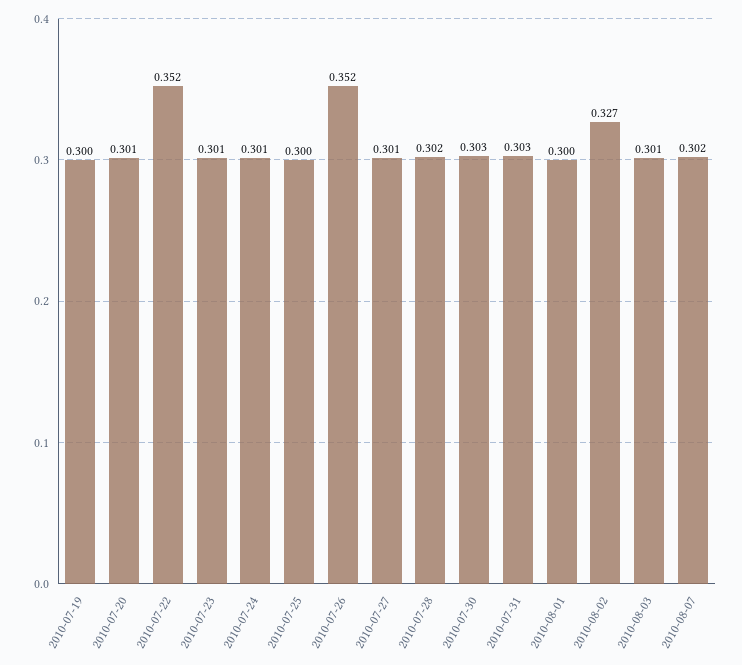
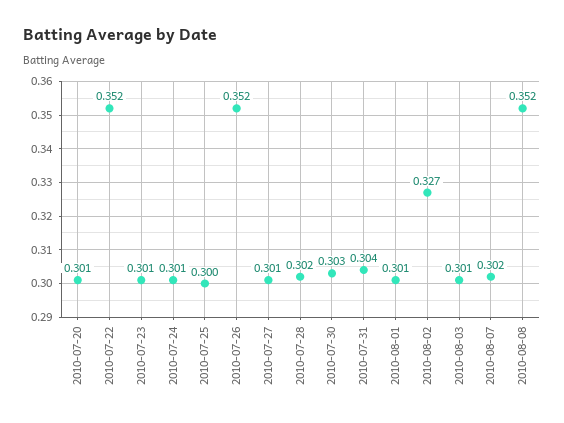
2010-07-19: 0.3 -> none
2010-07-31: 0.303 -> 0.304
2010-08-01: 0.3 -> 0.301
2010-08-08: none -> 0.352

